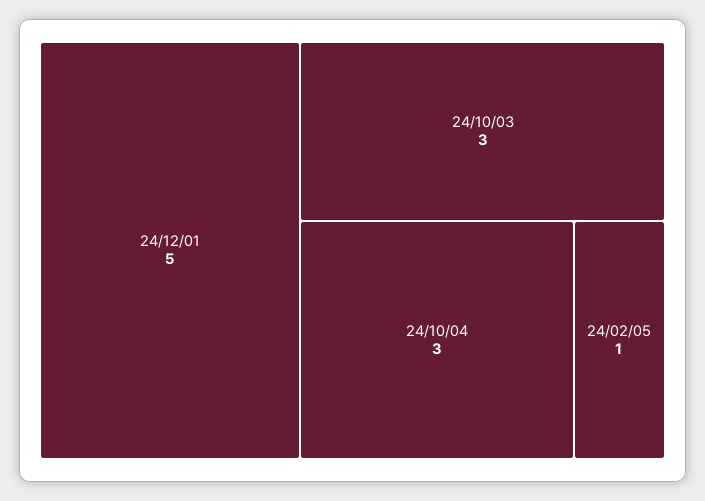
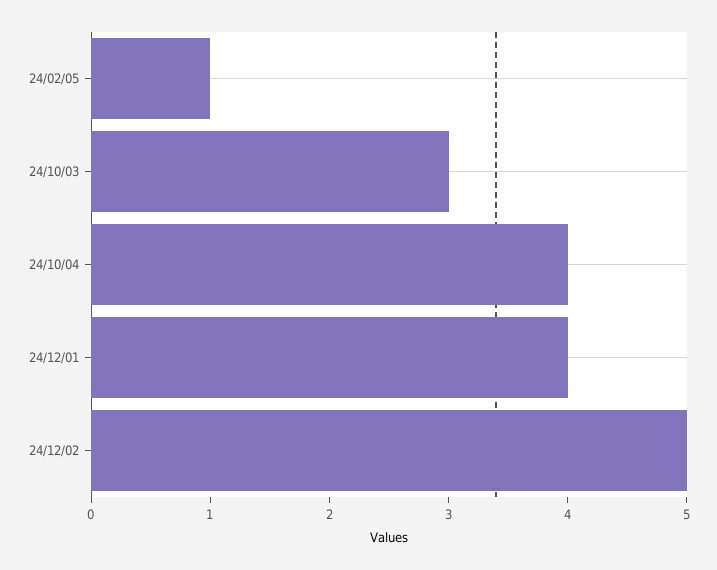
24/12/01: 5 -> 4
24/10/04: 3 -> 4
24/12/02: none -> 5

